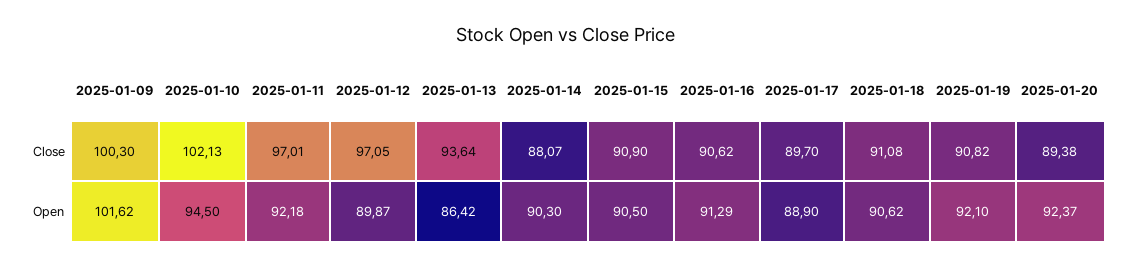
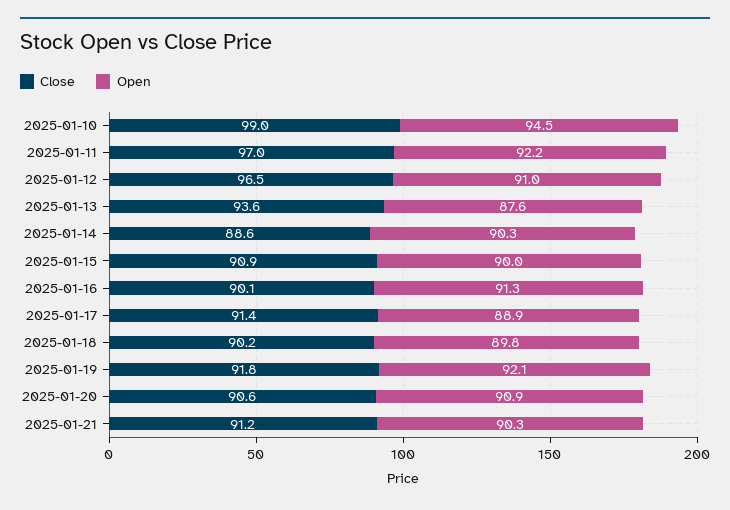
Close, 2025-01-09: 100.3 -> none
Close, 2025-01-10: 102.13 -> 99
Close, 2025-01-12: 97.05 -> 96.5
Close, 2025-01-14: 88.07 -> 88.6
Close, 2025-01-16: 90.62 -> 90.1
Close, 2025-01-17: 89.7 -> 91.4
Close, 2025-01-18: 91.08 -> 90.2
Close, 2025-01-19: 90.82 -> 91.8
Close, 2025-01-20: 89.38 -> 90.6
Open, 2025-01-09: 101.62 -> none
Open, 2025-01-12: 89.87 -> 91
Open, 2025-01-13: 86.42 -> 87.6
Open, 2025-01-15: 90.5 -> 90
Open, 2025-01-18: 90.62 -> 89.8
Open, 2025-01-20: 92.37 -> 90.9
Close, 2025-01-21: none -> 91.2
Open, 2025-01-21: none -> 90.3

